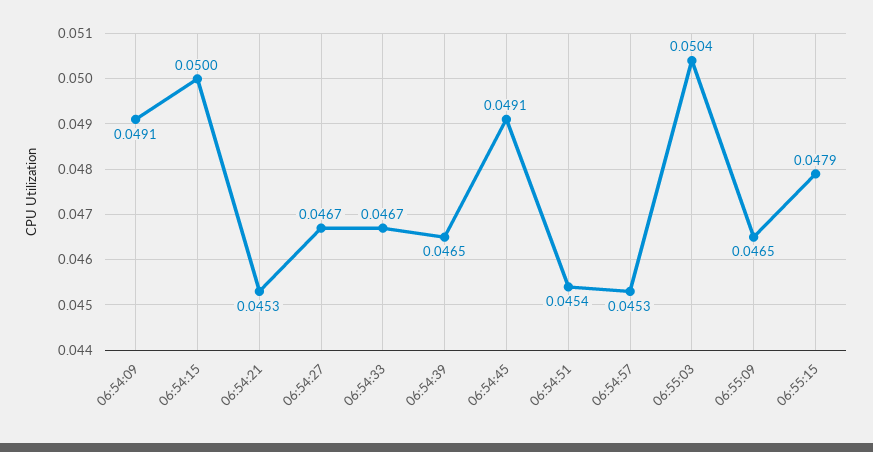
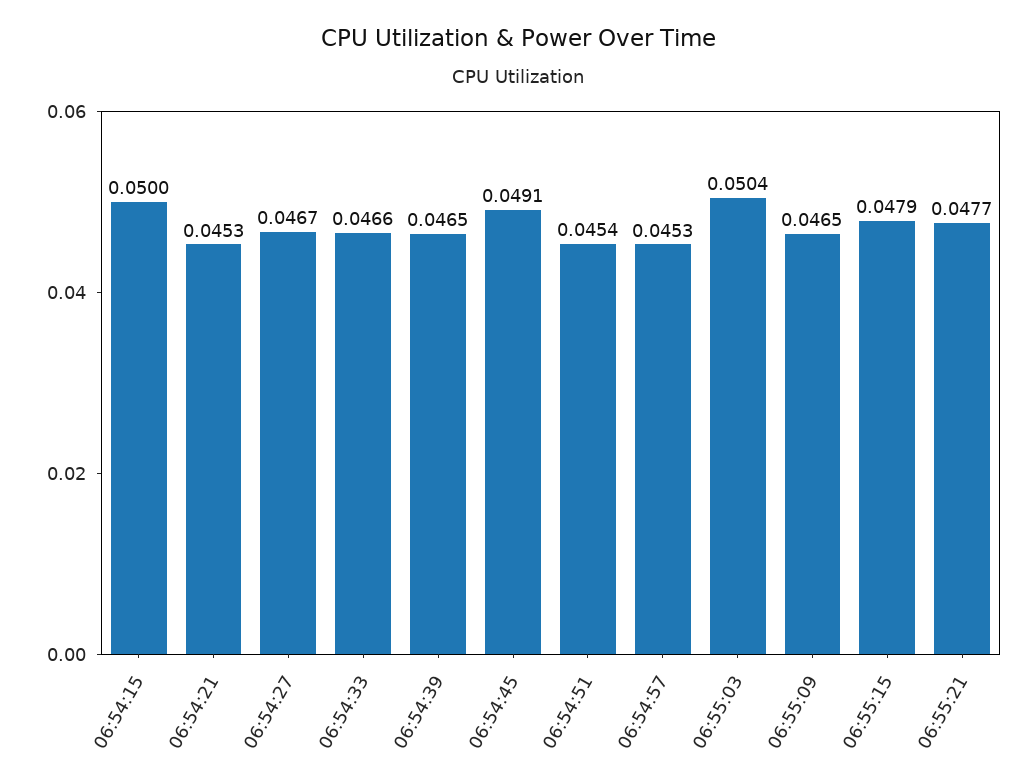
06:54:09: 0.0491 -> none
06:54:33: 0.0467 -> 0.0466
06:55:21: none -> 0.0477

